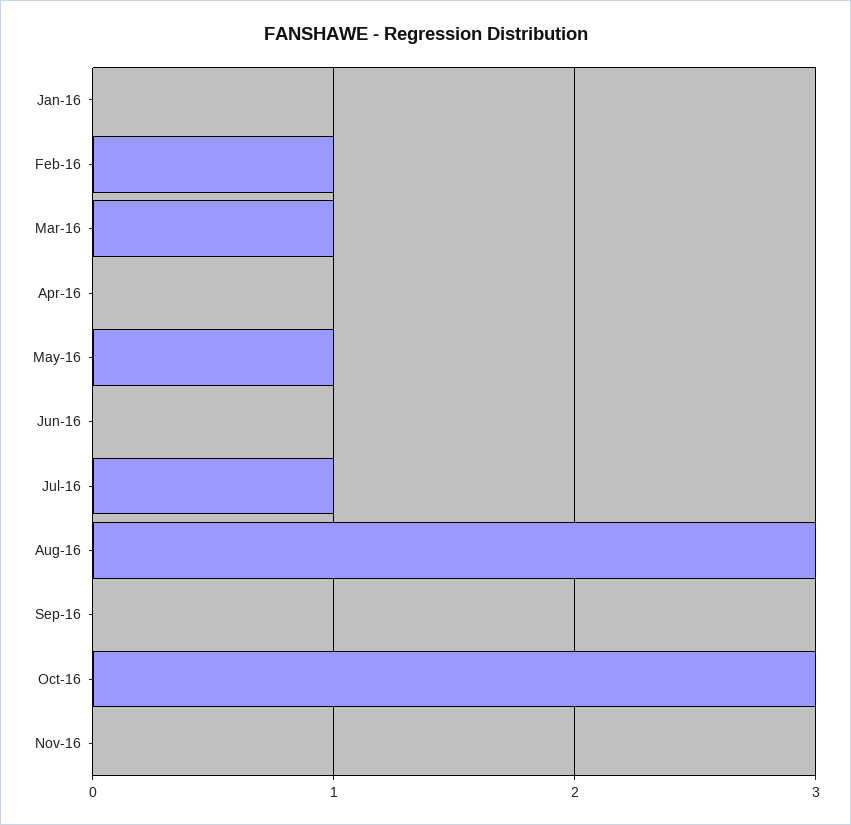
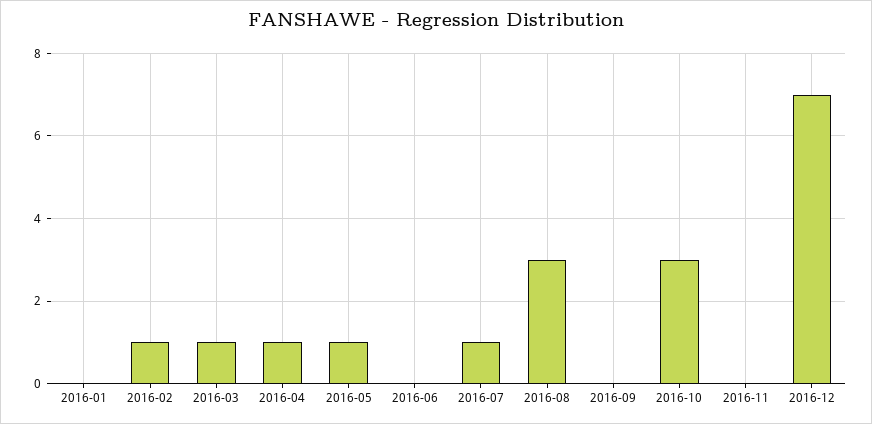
Apr-16: 0 -> 1
2016-12: none -> 7

